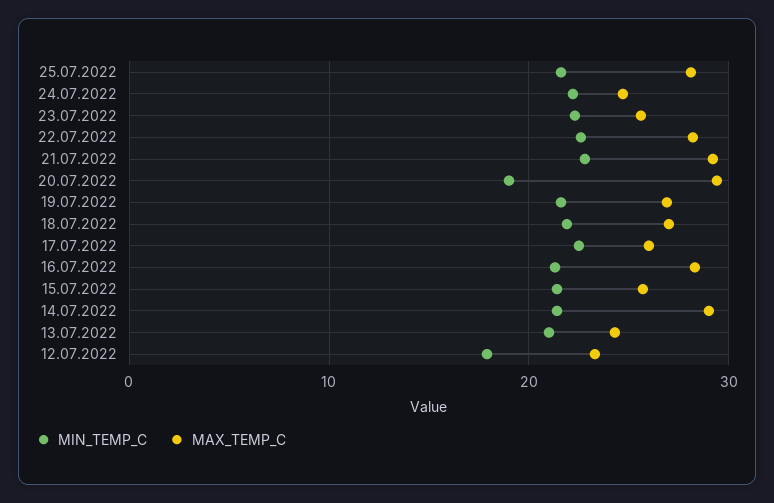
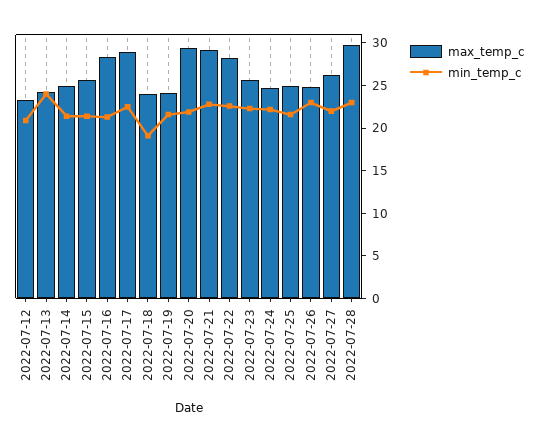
MAX_TEMP_C, 25.07.2022: 28 -> 25
MIN_TEMP_C, 20.07.2022: 19 -> 22
MAX_TEMP_C, 19.07.2022: 27 -> 24
MIN_TEMP_C, 18.07.2022: 22 -> 19
MAX_TEMP_C, 18.07.2022: 27 -> 24
MAX_TEMP_C, 17.07.2022: 26 -> 29
MAX_TEMP_C, 14.07.2022: 29 -> 25
MIN_TEMP_C, 13.07.2022: 21 -> 24
MIN_TEMP_C, 12.07.2022: 18 -> 21
MAX_TEMP_C, 2022-07-26: none -> 25
MIN_TEMP_C, 2022-07-26: none -> 23
MAX_TEMP_C, 2022-07-27: none -> 26
MIN_TEMP_C, 2022-07-27: none -> 22
MAX_TEMP_C, 2022-07-28: none -> 30
MIN_TEMP_C, 2022-07-28: none -> 23

